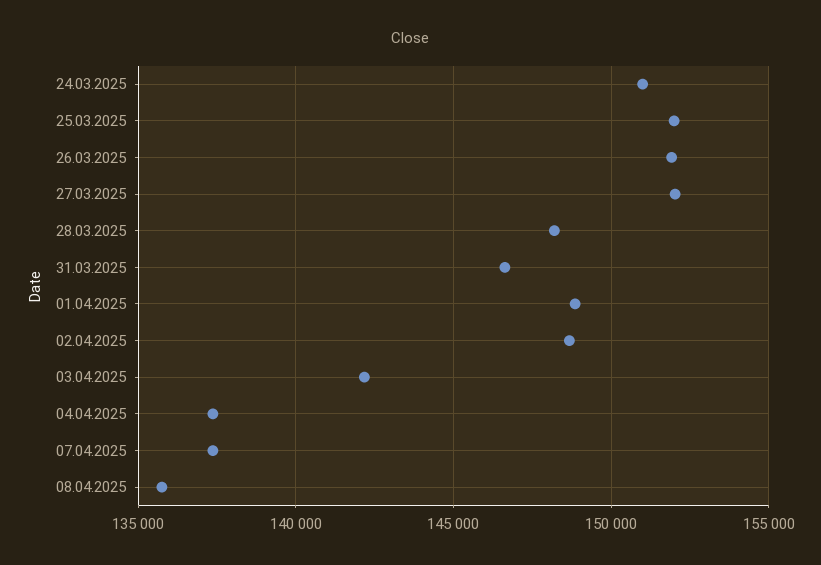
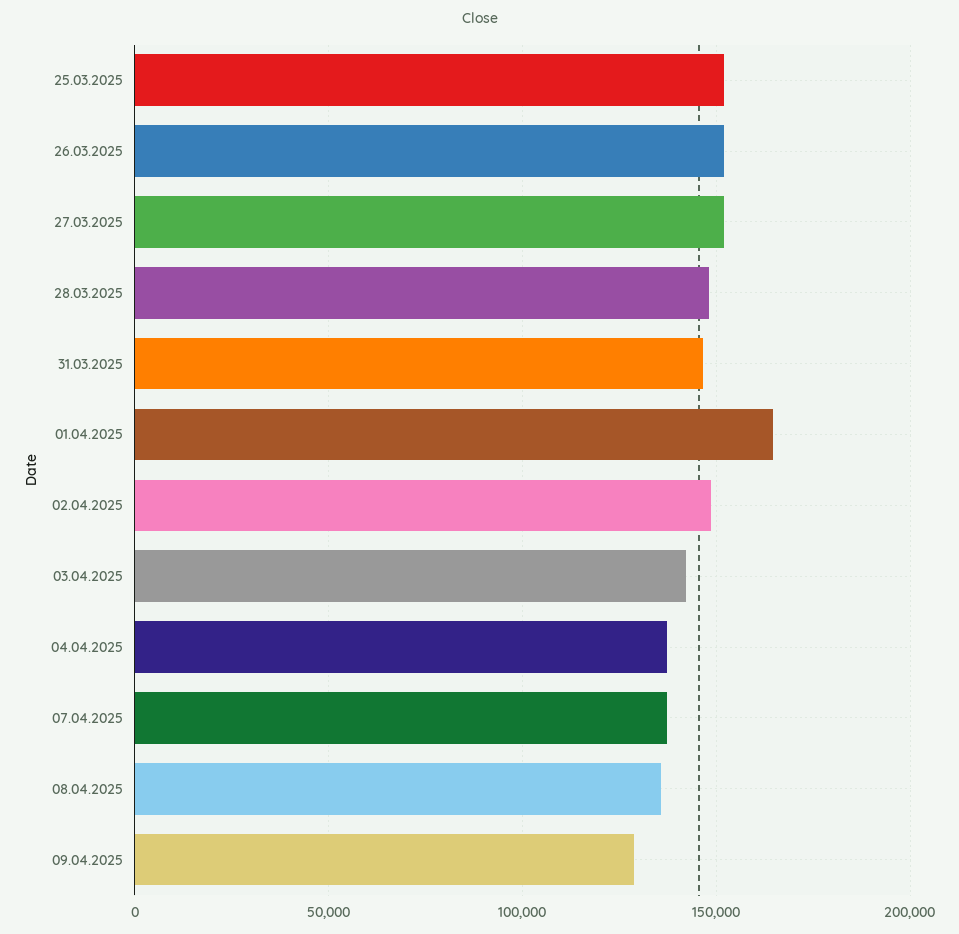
24.03.2025: 151000 -> none
01.04.2025: 149000 -> 165000
09.04.2025: none -> 130000

